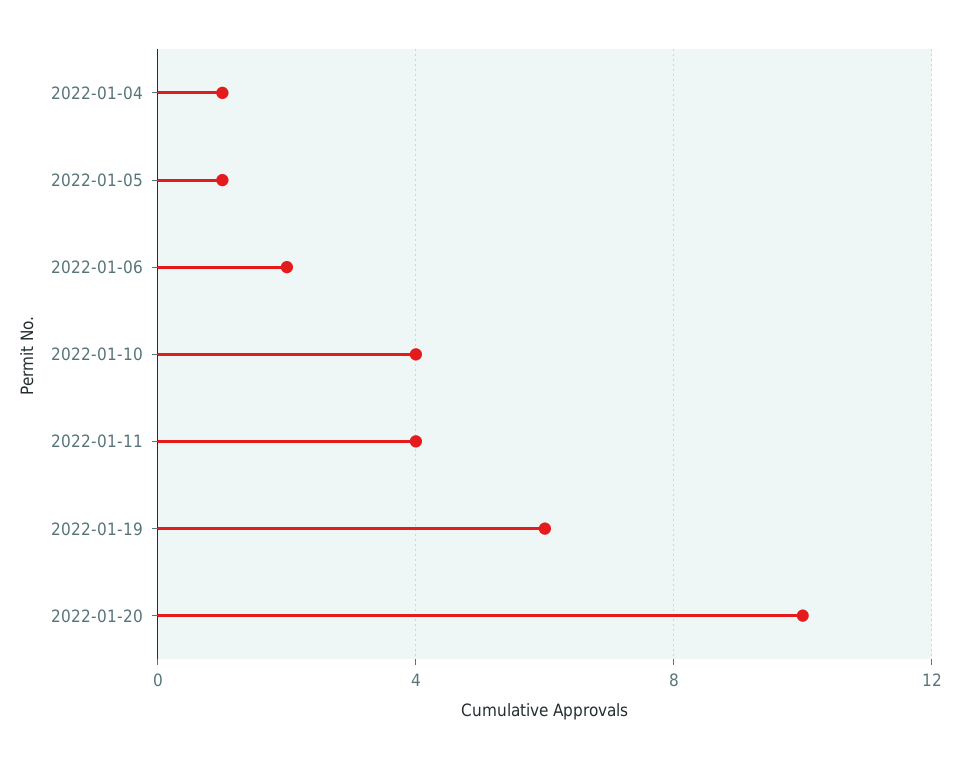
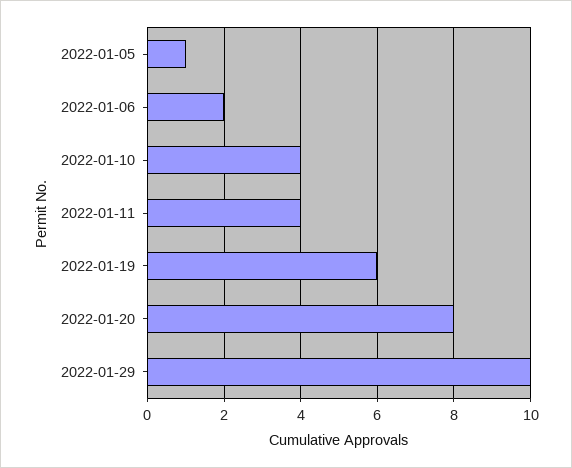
2022-01-04: 1 -> none
2022-01-20: 10 -> 8
2022-01-29: none -> 10

